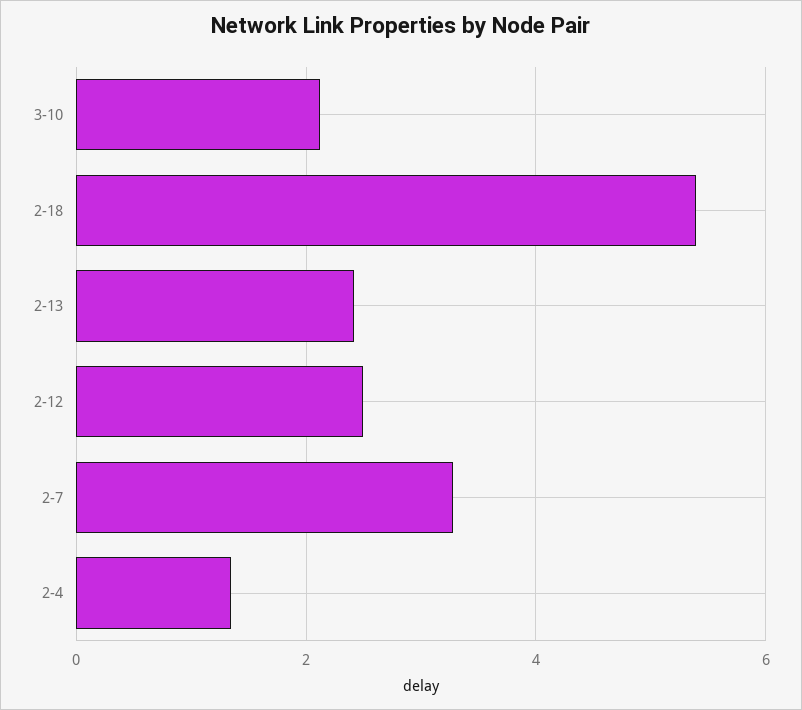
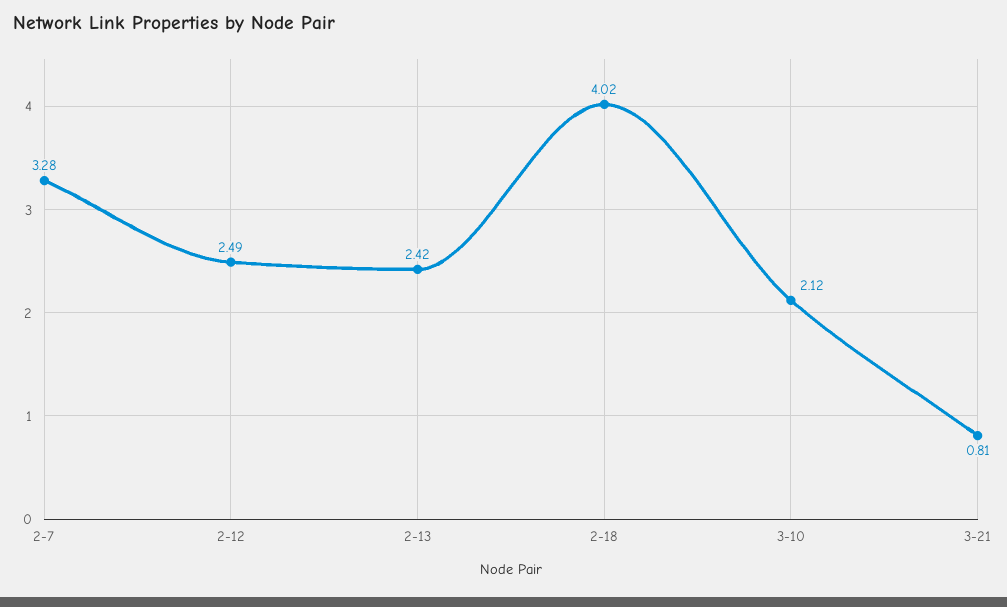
2-18: 5.4 -> 4.02
2-4: 1.4 -> none
3-21: none -> 0.81

